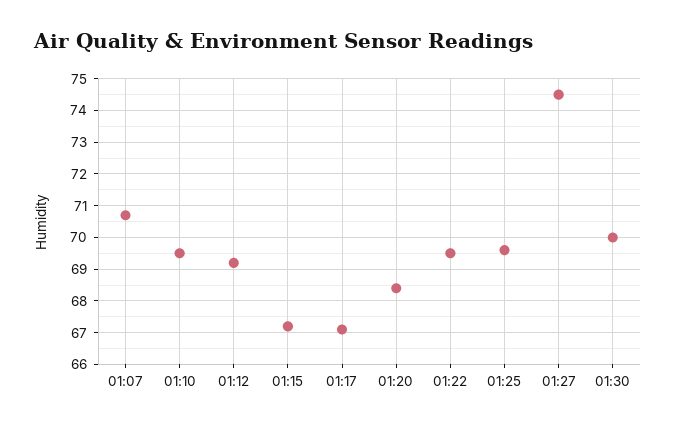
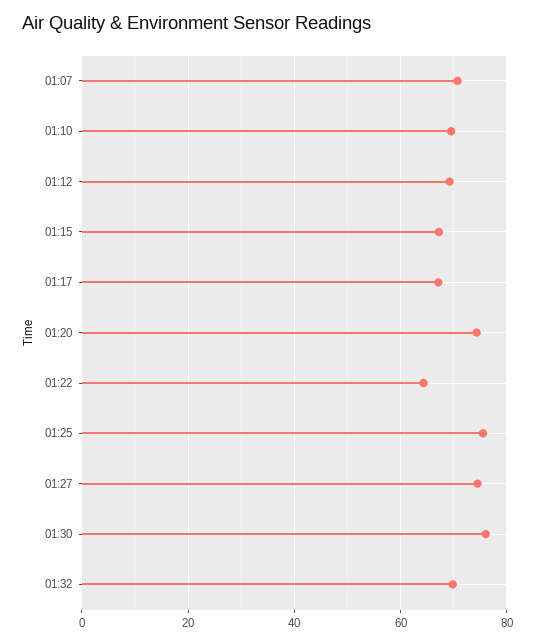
01:20: 68.5 -> 74
01:22: 69.5 -> 64
01:25: 69.5 -> 76
01:30: 70 -> 76
01:32: none -> 70

